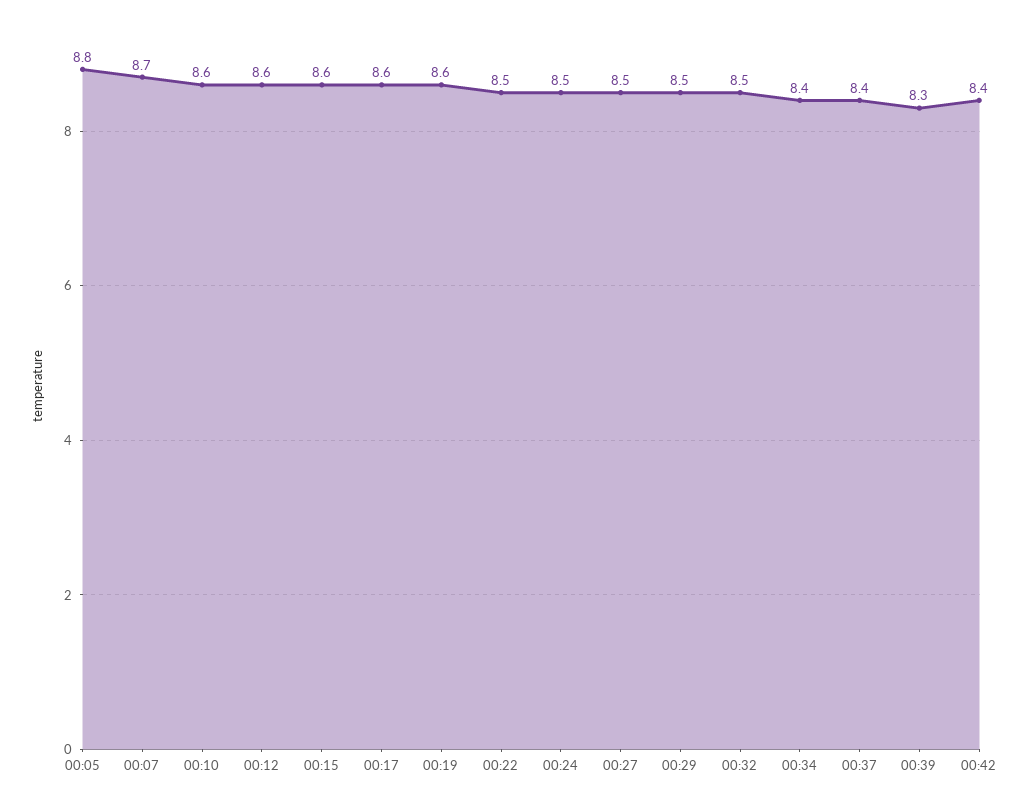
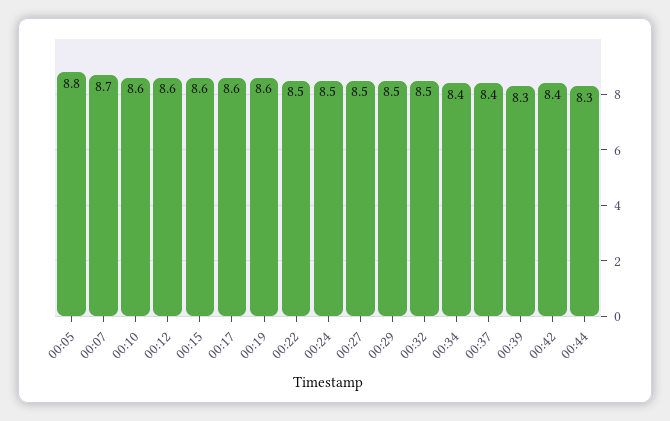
00:44: none -> 8.3

